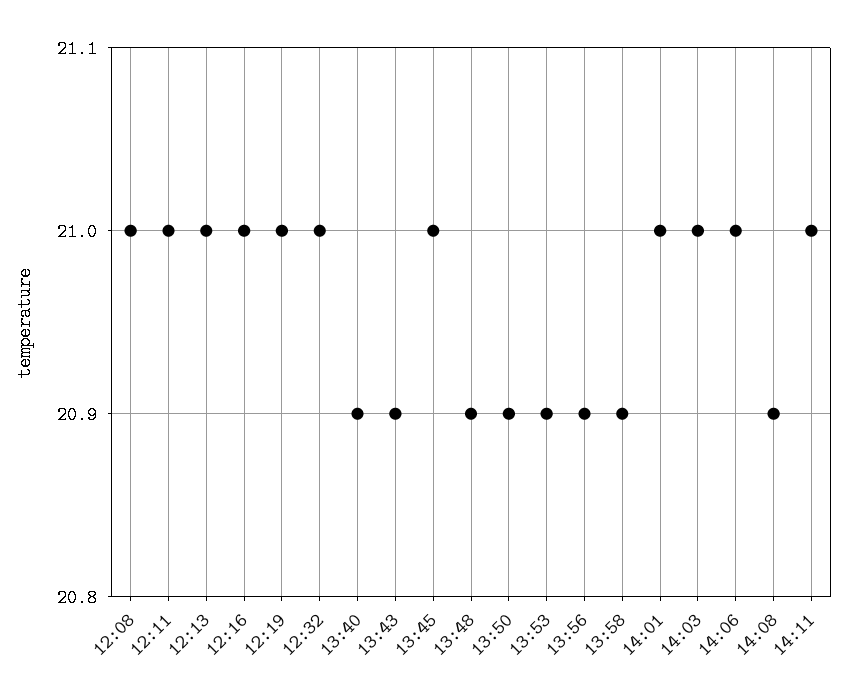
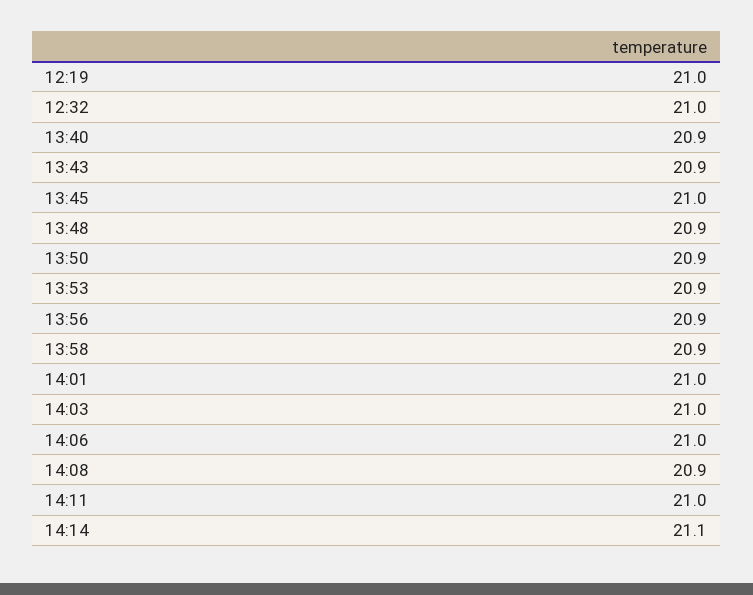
12:08: 21 -> none
12:11: 21 -> none
12:13: 21 -> none
12:16: 21 -> none
14:14: none -> 21.1

